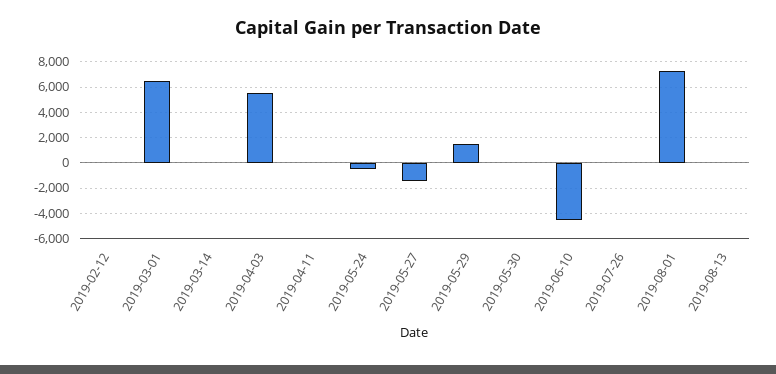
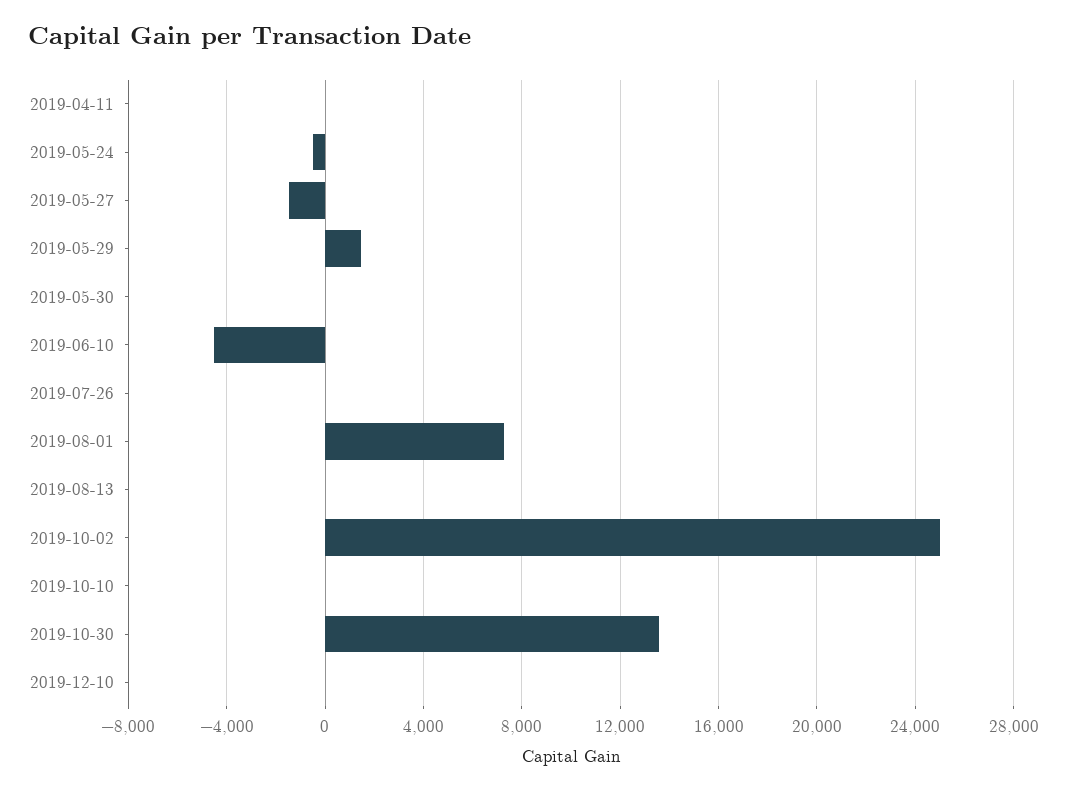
2019-02-12: 0 -> none
2019-03-01: 6500 -> none
2019-03-14: 0 -> none
2019-04-03: 5500 -> none
2019-10-02: none -> 25000
2019-10-10: none -> 0
2019-10-30: none -> 13500
2019-12-10: none -> 0

